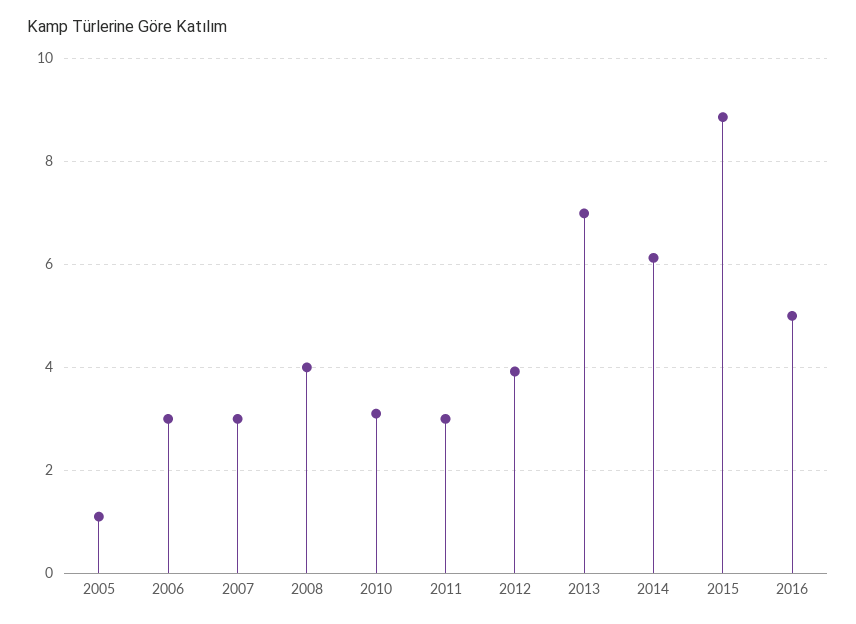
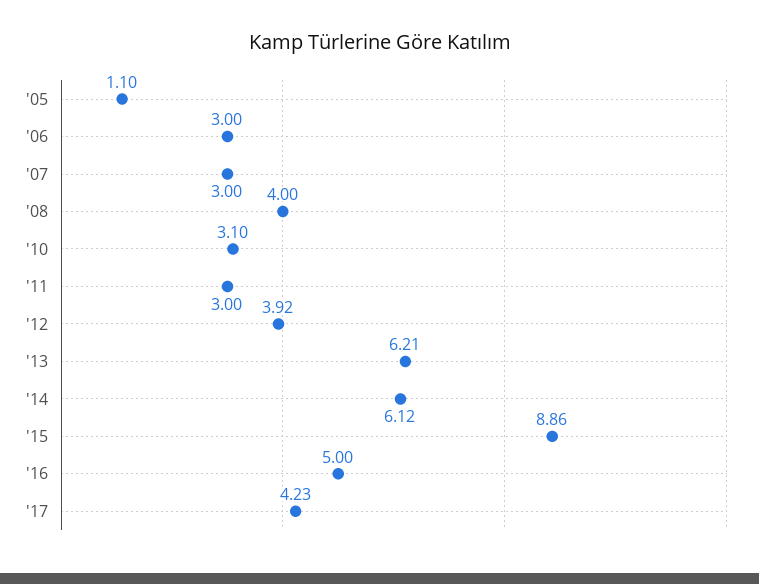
2013: 7 -> 6.21
'17: none -> 4.23

